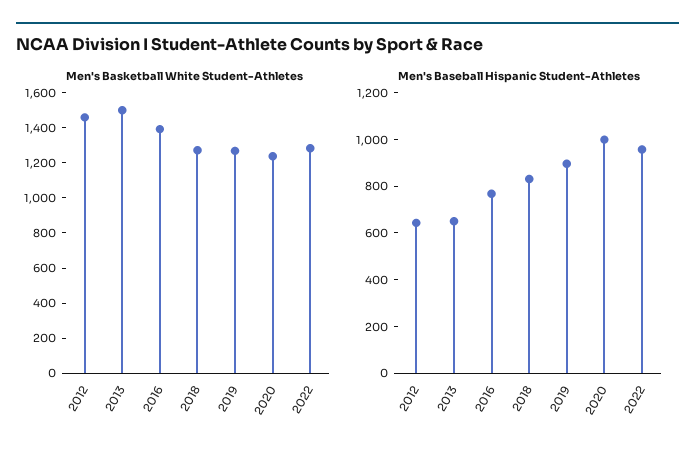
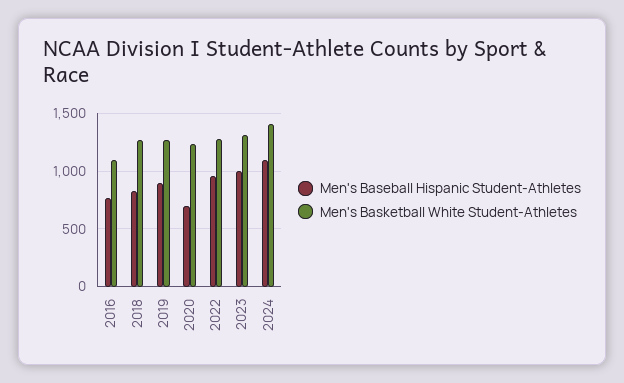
Men's Basketball White Student-Athletes, 2012: 1450 -> none
Men's Basketball White Student-Athletes, 2013: 1500 -> none
Men's Basketball White Student-Athletes, 2016: 1400 -> 1100
Men's Baseball Hispanic Student-Athletes, 2012: 650 -> none
Men's Baseball Hispanic Student-Athletes, 2013: 650 -> none
Men's Baseball Hispanic Student-Athletes, 2020: 1000 -> 700
Men's Baseball Hispanic Student-Athletes, 2023: none -> 1000
Men's Basketball White Student-Athletes, 2023: none -> 1300
Men's Baseball Hispanic Student-Athletes, 2024: none -> 1100
Men's Basketball White Student-Athletes, 2024: none -> 1400

